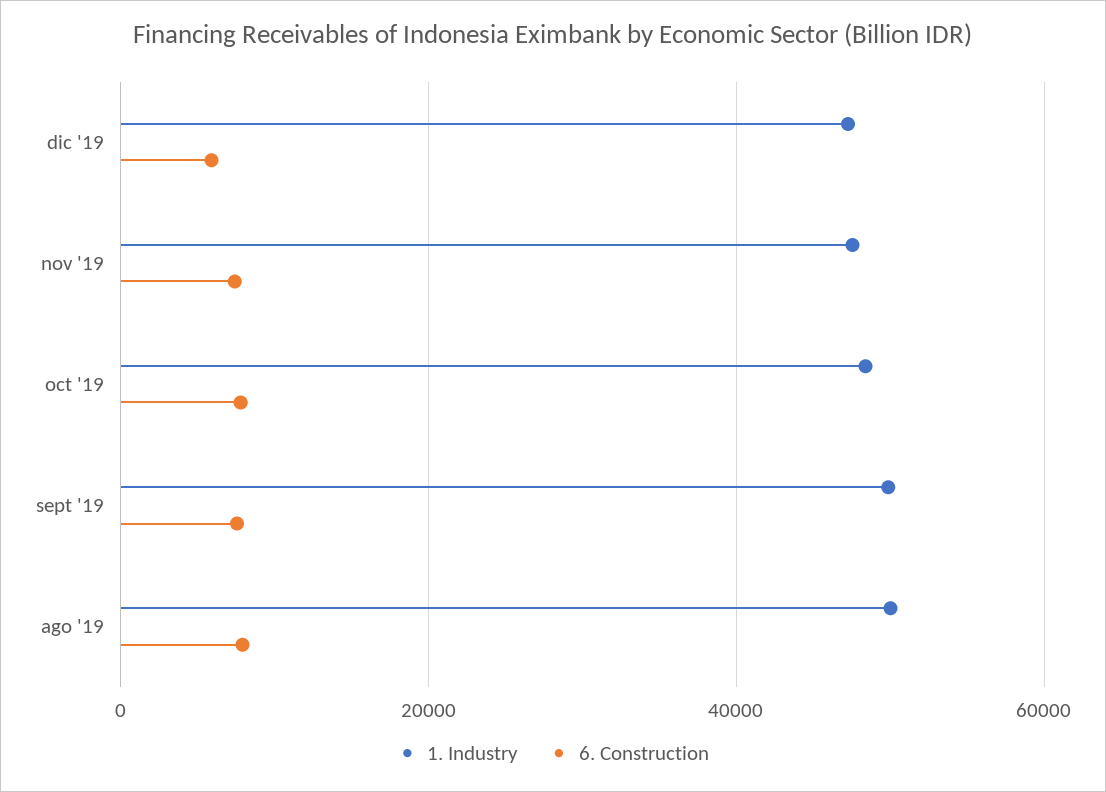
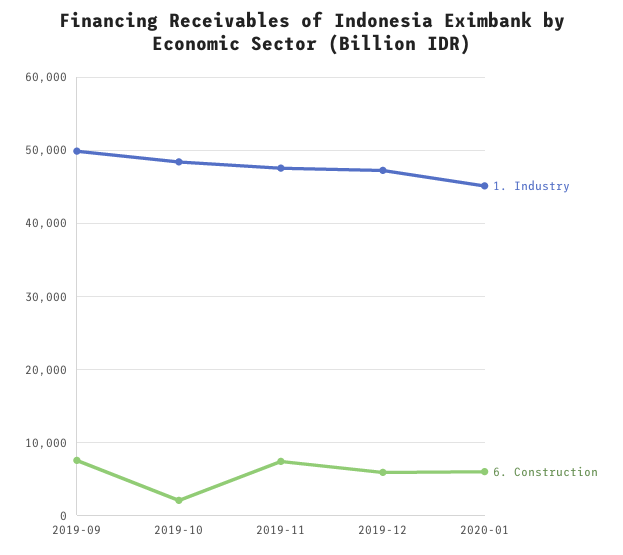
6. Construction, oct '19: 8000 -> 2000
1. Industry, ago '19: 50000 -> none
6. Construction, ago '19: 8000 -> none
1. Industry, 2020-01: none -> 45000
6. Construction, 2020-01: none -> 6000

